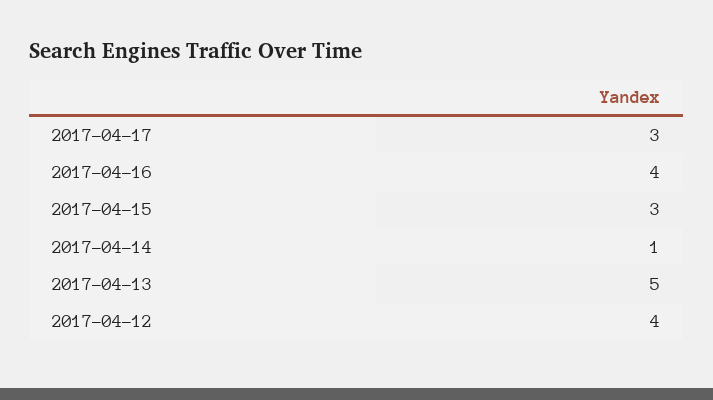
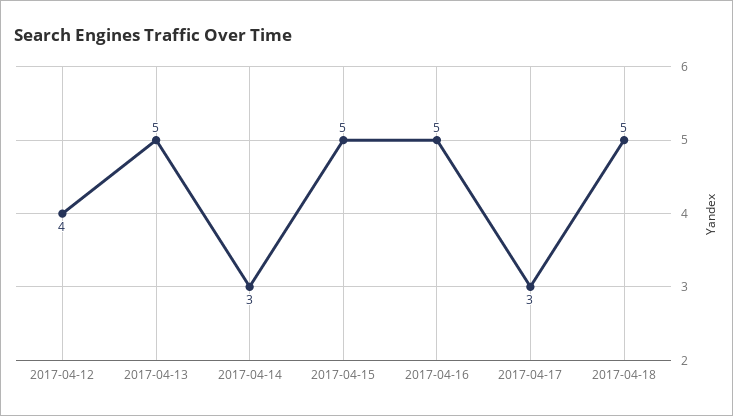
2017-04-16: 4 -> 5
2017-04-15: 3 -> 5
2017-04-14: 1 -> 3
2017-04-18: none -> 5

